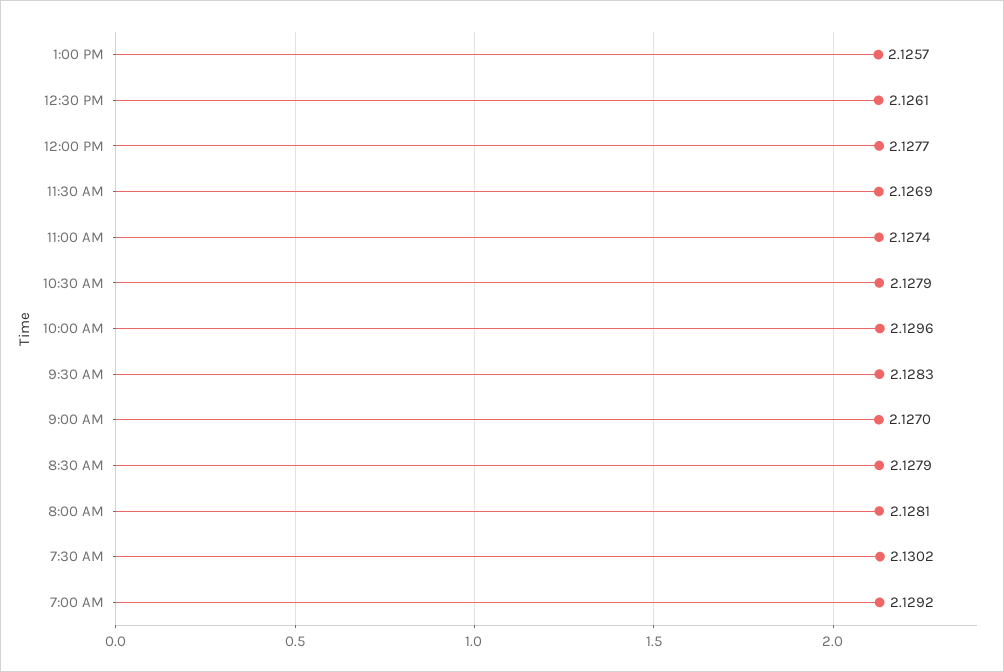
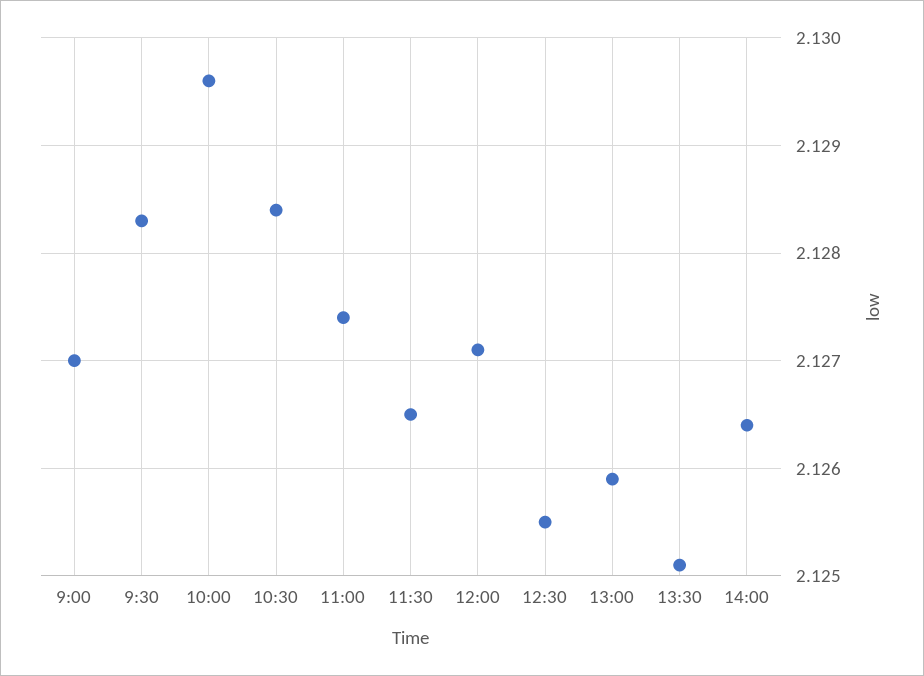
1:00 PM: 2.1257 -> 2.1259
12:30 PM: 2.1261 -> 2.1255
12:00 PM: 2.1277 -> 2.1271
11:30 AM: 2.1269 -> 2.1265
10:30 AM: 2.1279 -> 2.1284
8:30 AM: 2.1279 -> none
8:00 AM: 2.1281 -> none
7:30 AM: 2.1302 -> none
7:00 AM: 2.1292 -> none
13:30: none -> 2.1251
14:00: none -> 2.1264

